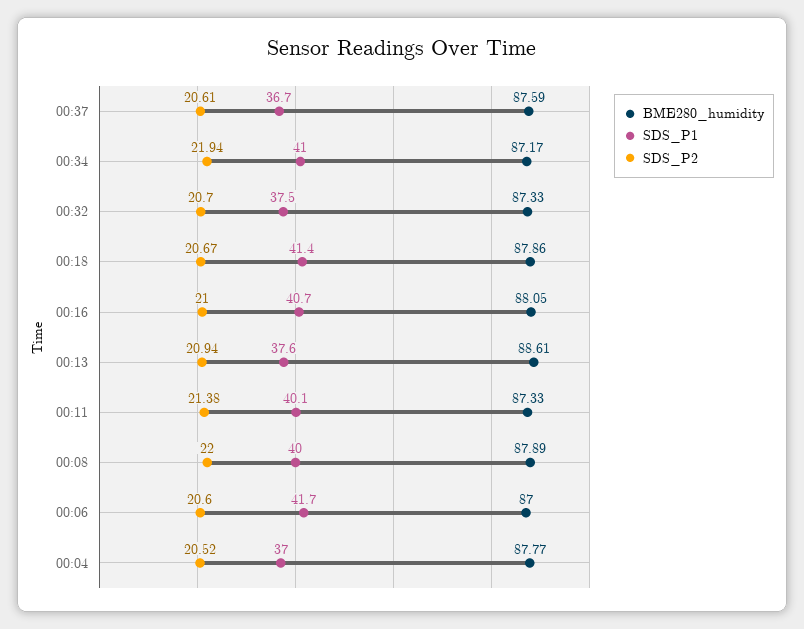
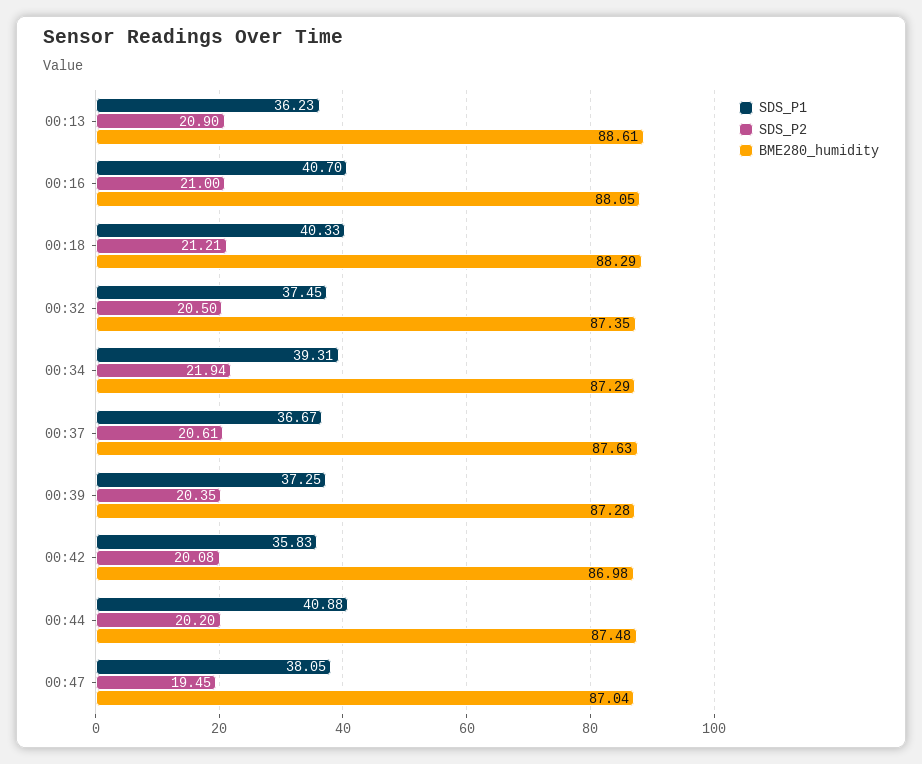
BME280_humidity, 00:37: 87.59 -> 87.63
BME280_humidity, 00:34: 87.17 -> 87.29
SDS_P1, 00:34: 41 -> 39.31
BME280_humidity, 00:32: 87.33 -> 87.35
SDS_P2, 00:32: 20.7 -> 20.5
BME280_humidity, 00:18: 87.86 -> 88.29
SDS_P1, 00:18: 41.4 -> 40.33
SDS_P2, 00:18: 20.67 -> 21.21
SDS_P1, 00:13: 37.6 -> 36.23
SDS_P2, 00:13: 20.94 -> 20.9
BME280_humidity, 00:11: 87.33 -> none
SDS_P1, 00:11: 40.1 -> none
SDS_P2, 00:11: 21.38 -> none
BME280_humidity, 00:08: 87.89 -> none
SDS_P1, 00:08: 40 -> none
SDS_P2, 00:08: 22 -> none
BME280_humidity, 00:06: 87 -> none
SDS_P1, 00:06: 41.7 -> none
SDS_P2, 00:06: 20.6 -> none
BME280_humidity, 00:04: 87.77 -> none
SDS_P1, 00:04: 37 -> none
SDS_P2, 00:04: 20.52 -> none
SDS_P1, 00:39: none -> 37.25
SDS_P2, 00:39: none -> 20.35
BME280_humidity, 00:39: none -> 87.28
SDS_P1, 00:42: none -> 35.83
SDS_P2, 00:42: none -> 20.08
BME280_humidity, 00:42: none -> 86.98
SDS_P1, 00:44: none -> 40.88
SDS_P2, 00:44: none -> 20.2
BME280_humidity, 00:44: none -> 87.48
SDS_P1, 00:47: none -> 38.05
SDS_P2, 00:47: none -> 19.45
BME280_humidity, 00:47: none -> 87.04

